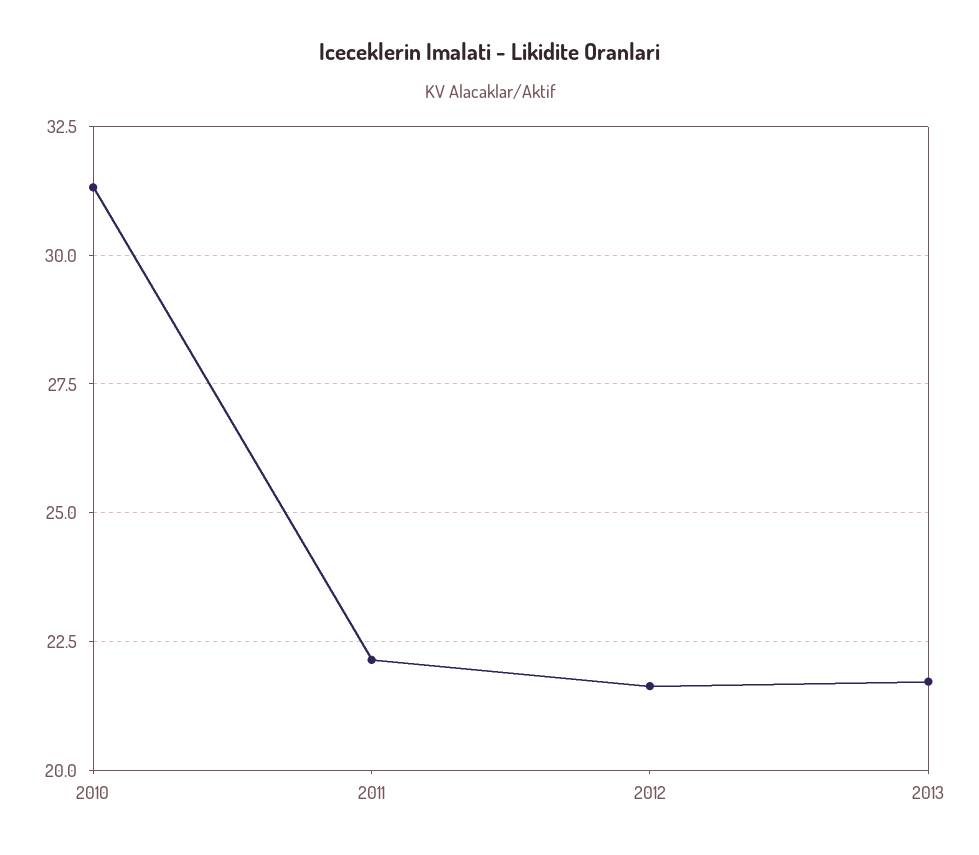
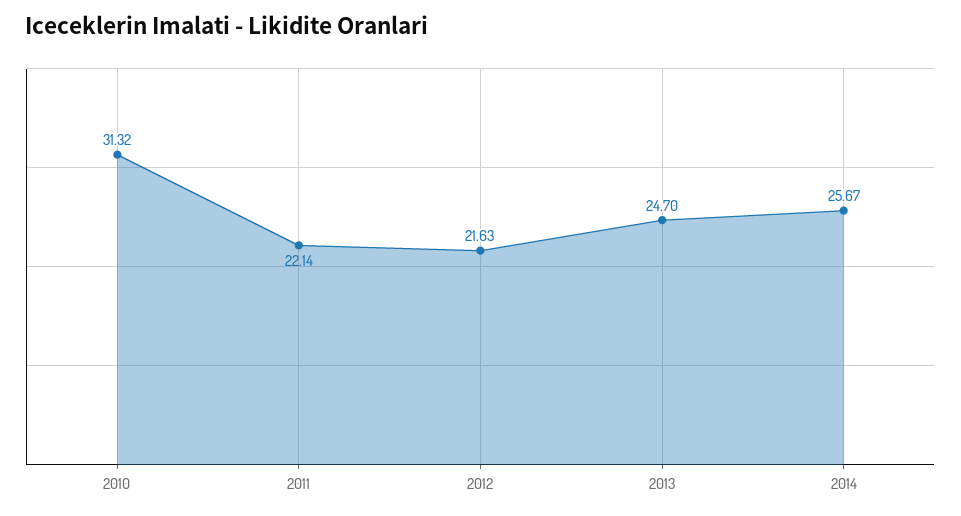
2013: 21.75 -> 24.7
2014: none -> 25.67

